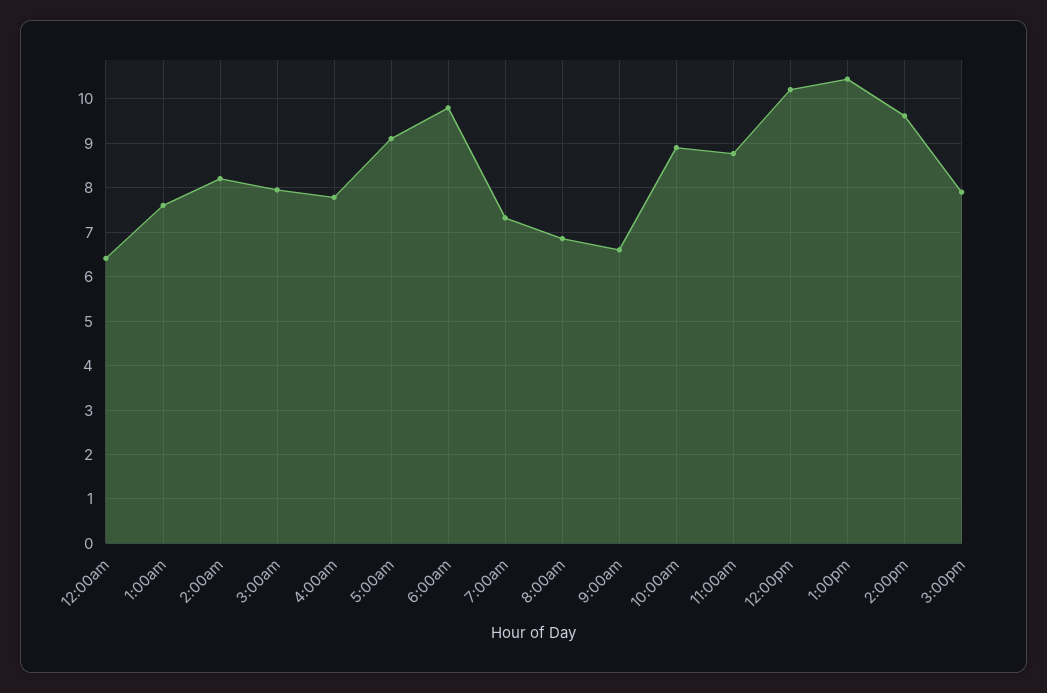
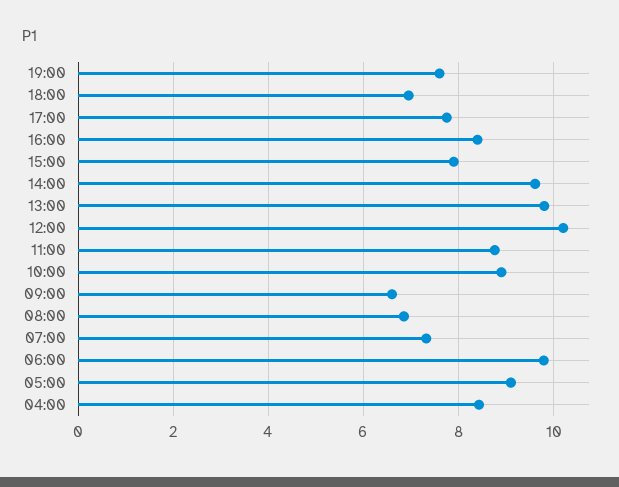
12:00am: 6.4 -> none
1:00am: 7.6 -> none
2:00am: 8.2 -> none
3:00am: 8 -> none
4:00am: 7.8 -> 8.4
1:00pm: 10.4 -> 9.8
19:00: none -> 7.6
18:00: none -> 7
17:00: none -> 7.8
16:00: none -> 8.4

